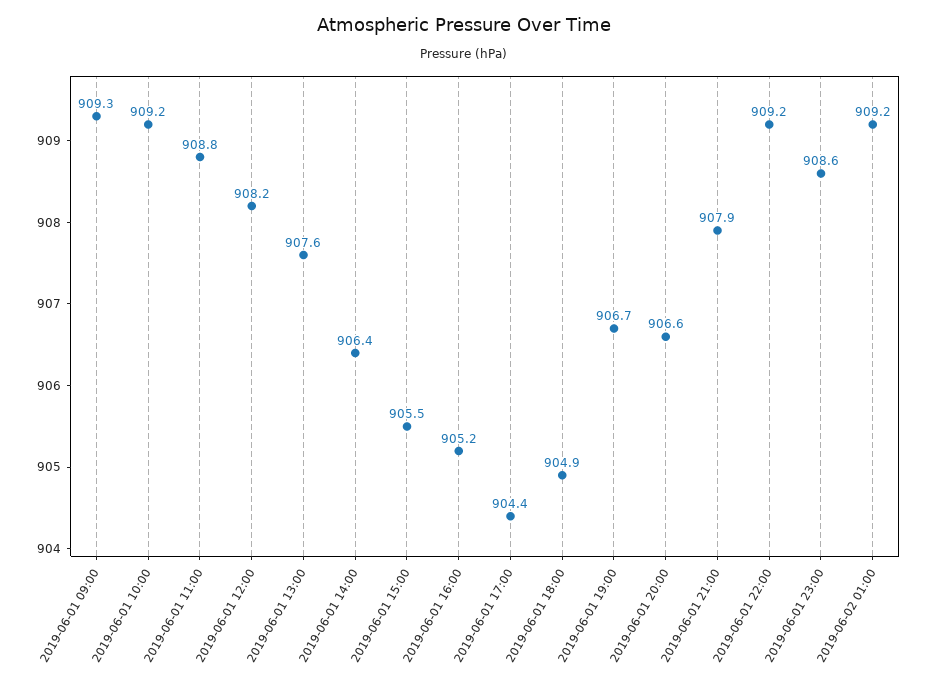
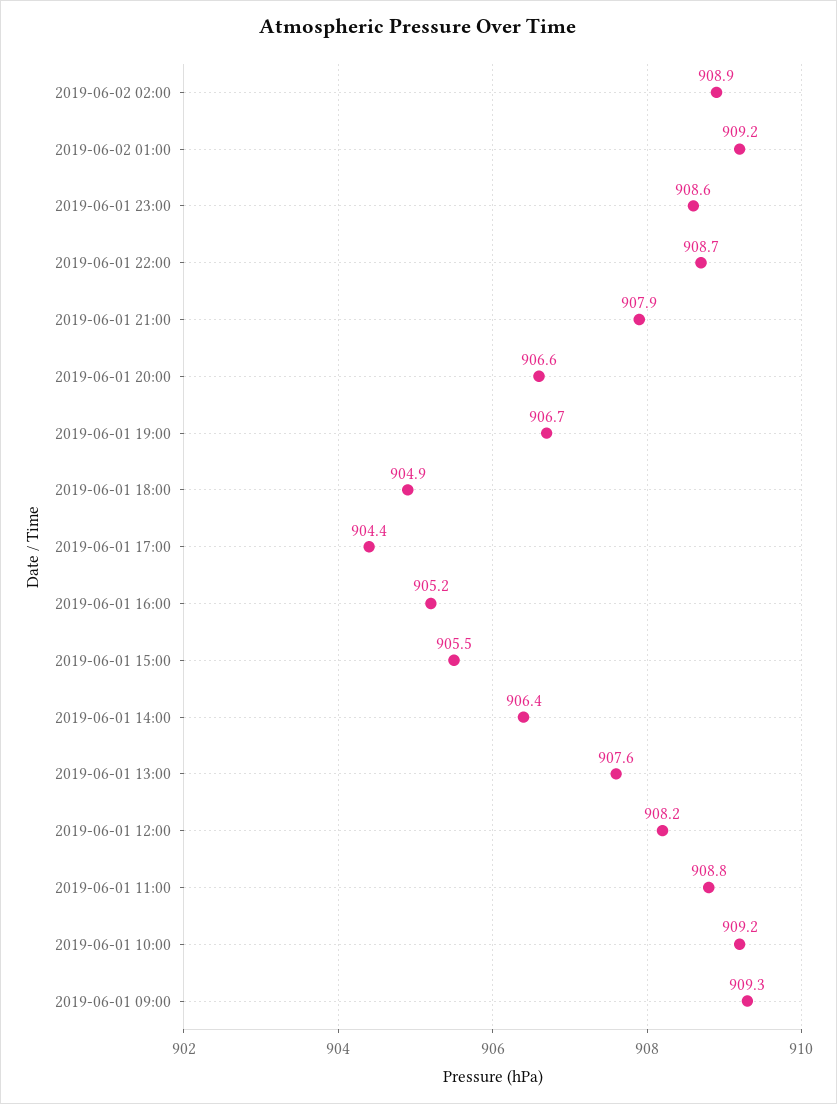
2019-06-01 22:00: 909.2 -> 908.7
2019-06-02 02:00: none -> 908.9

